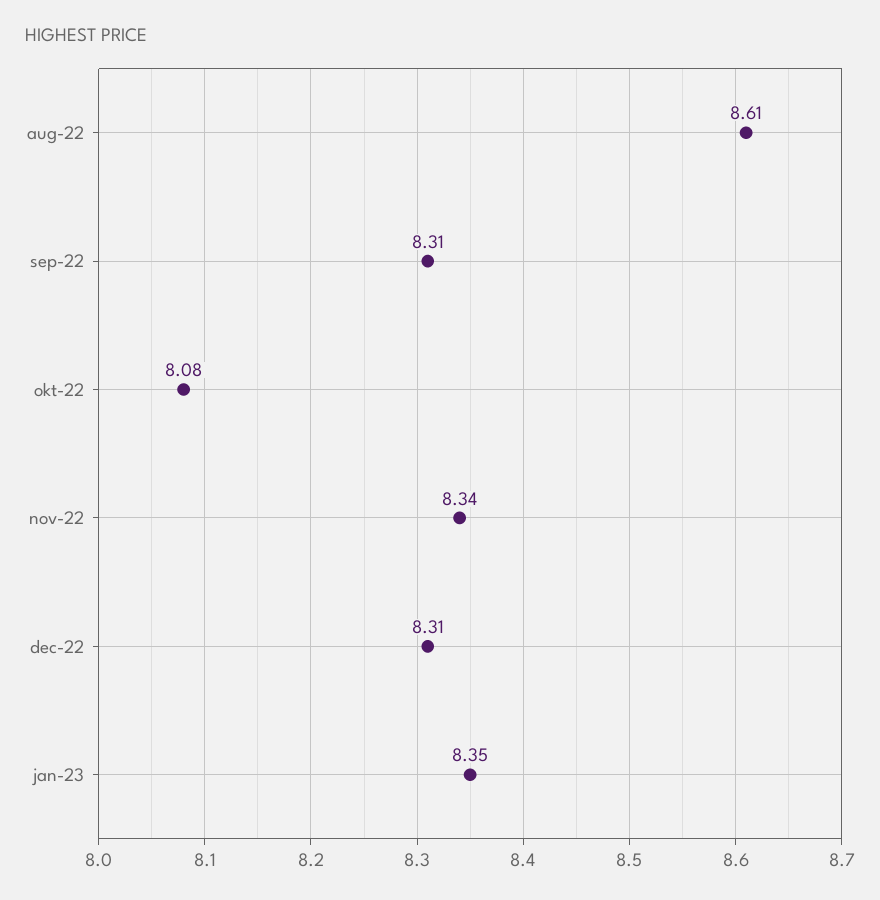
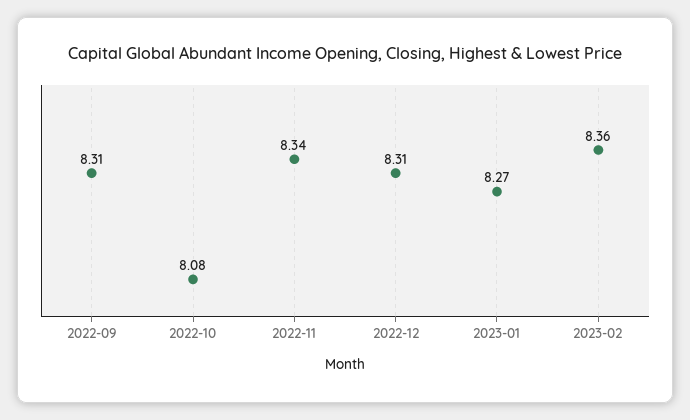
aug-22: 8.61 -> none
jan-23: 8.35 -> 8.27
2023-02: none -> 8.36

